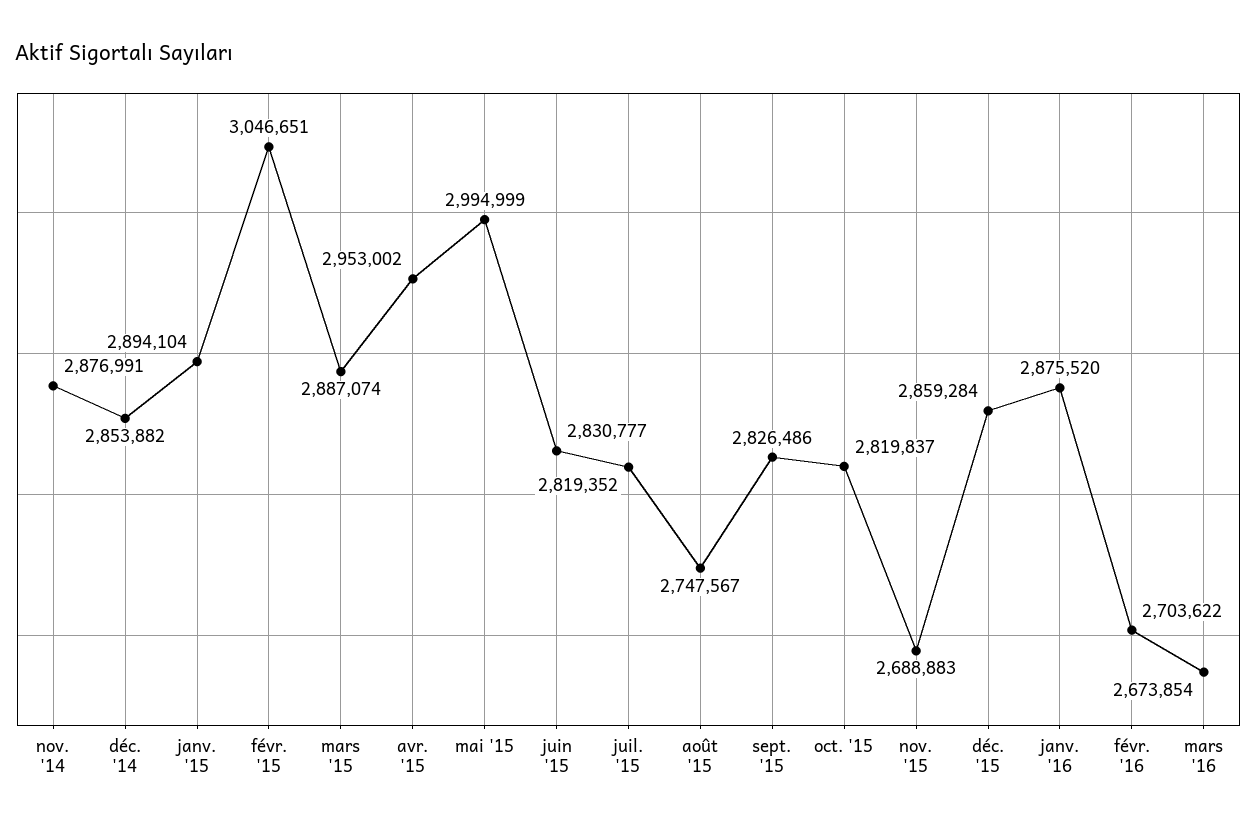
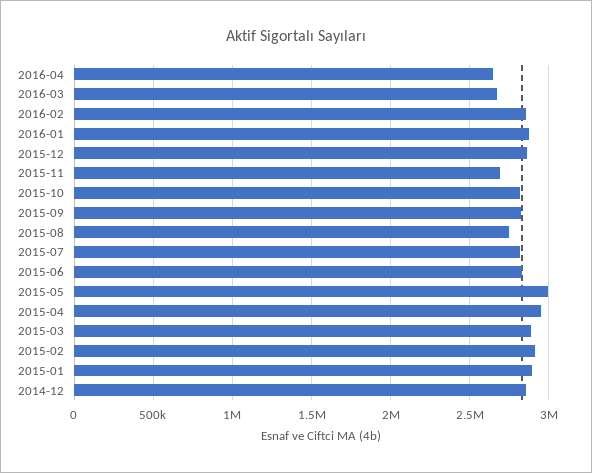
nov. '14: 2876991 -> none
févr. '15: 3046651 -> 2900000
févr. '16: 2703622 -> 2850000
2016-04: none -> 2650000

